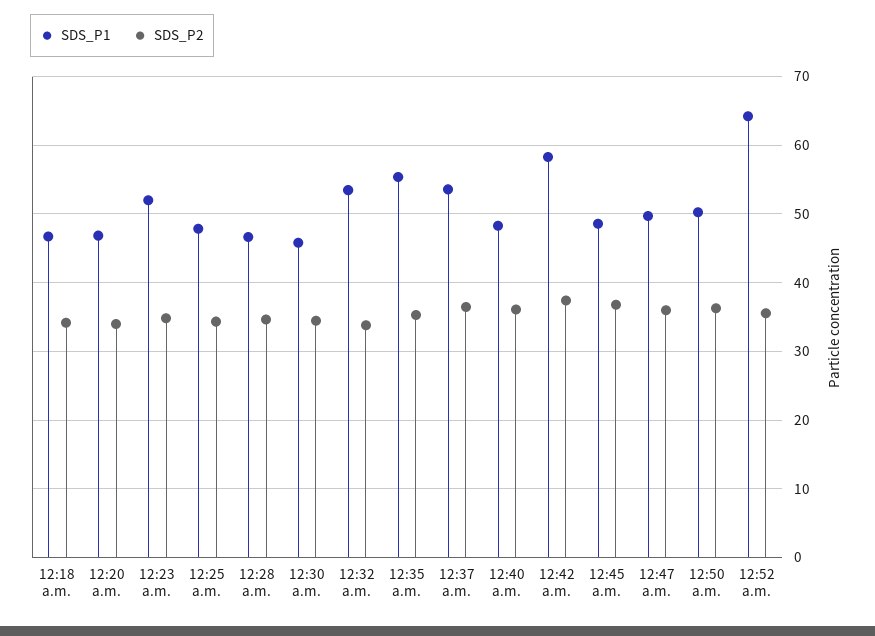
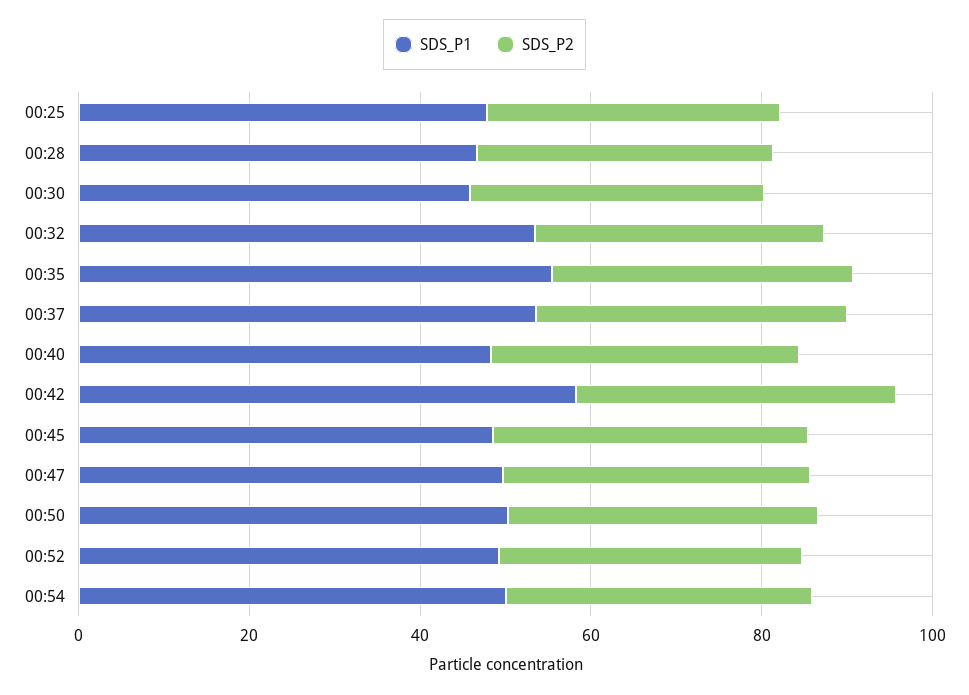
SDS_P1, 12:18 a.m.: 47 -> none
SDS_P2, 12:18 a.m.: 34 -> none
SDS_P1, 12:20 a.m.: 47 -> none
SDS_P2, 12:20 a.m.: 34 -> none
SDS_P1, 12:23 a.m.: 52 -> none
SDS_P2, 12:23 a.m.: 35 -> none
SDS_P1, 12:52 a.m.: 64 -> 50
SDS_P1, 00:54: none -> 50
SDS_P2, 00:54: none -> 35

